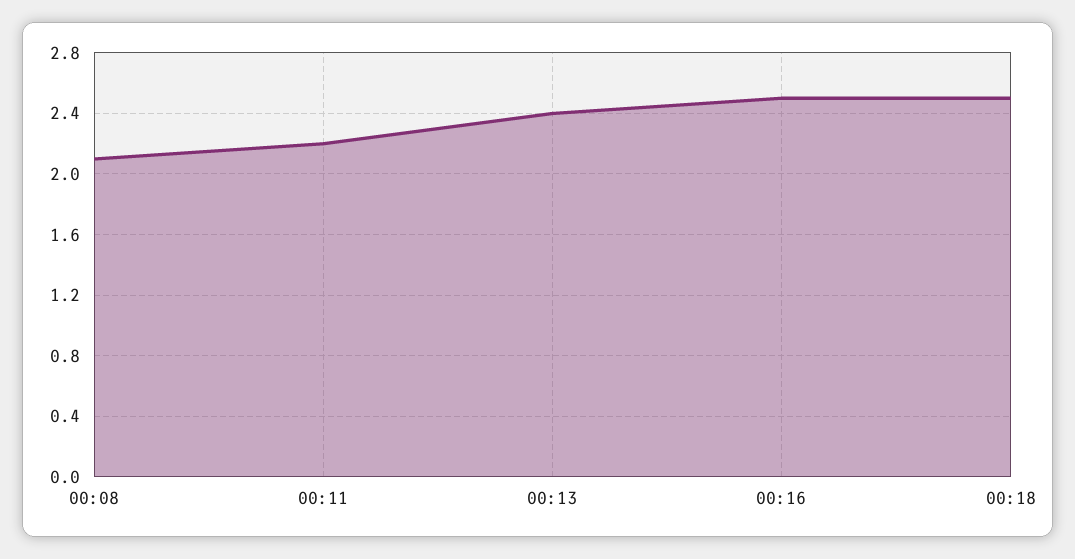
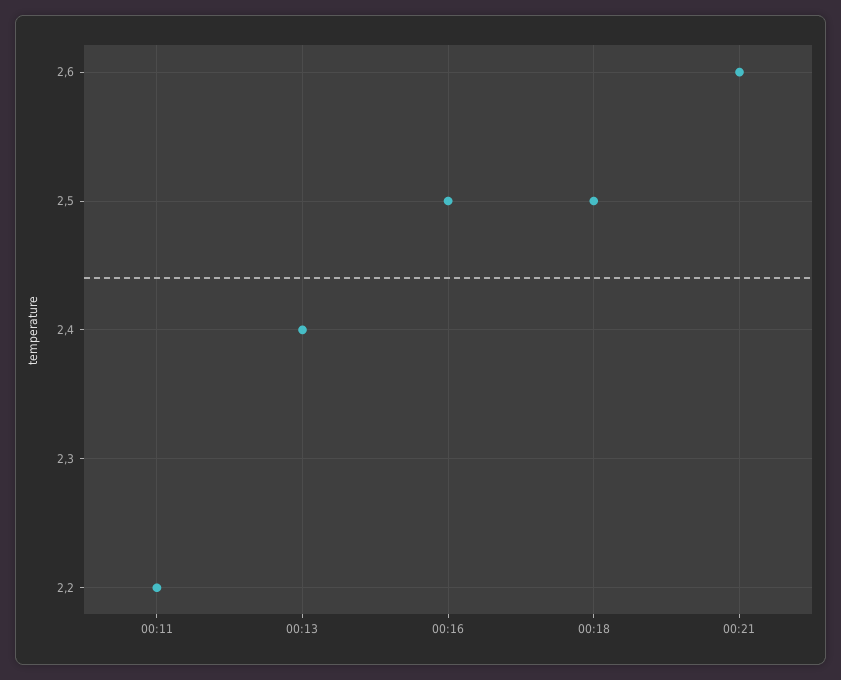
00:08: 2.1 -> none
00:21: none -> 2.6

